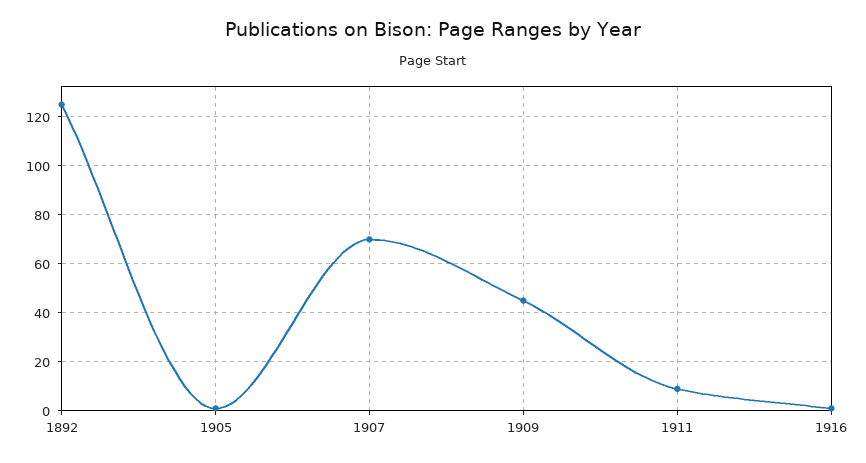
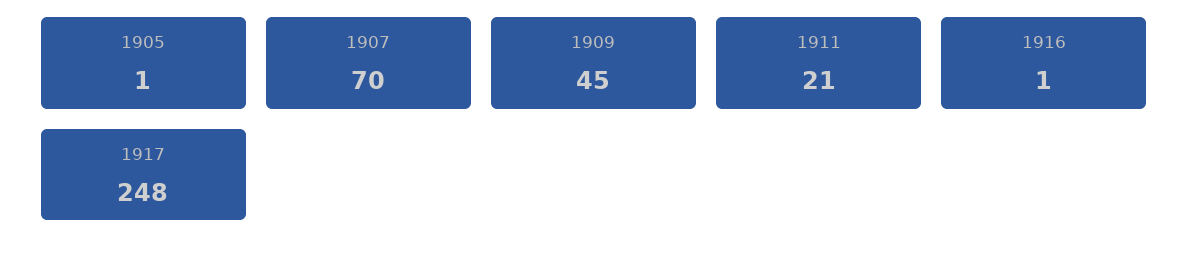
1892: 125 -> none
1911: 10 -> 21
1917: none -> 248

